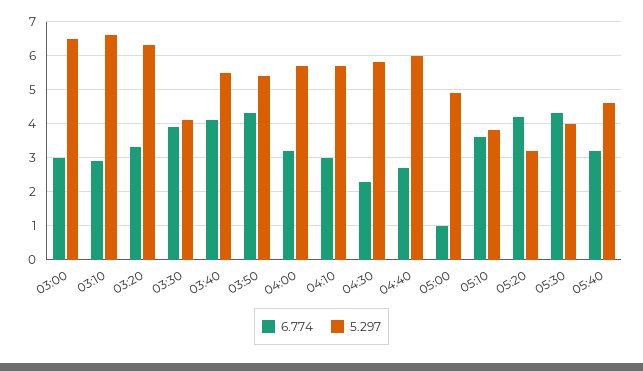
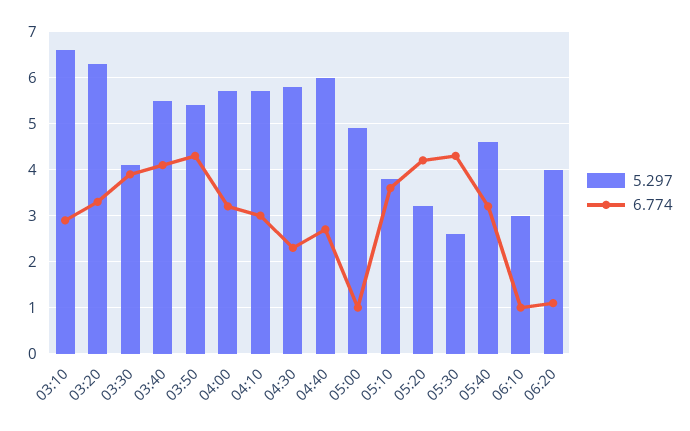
6.774, 03:00: 3 -> none
5.297, 03:00: 6.5 -> none
5.297, 05:30: 4 -> 2.5
5.297, 06:10: none -> 3
6.774, 06:10: none -> 1
5.297, 06:20: none -> 4
6.774, 06:20: none -> 1

